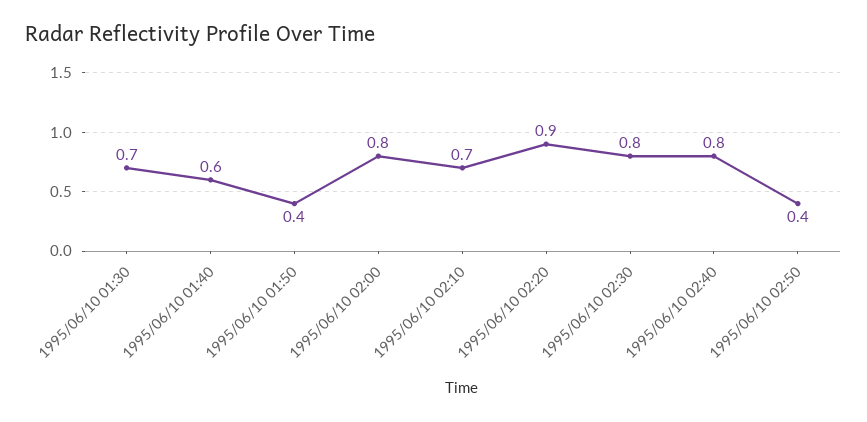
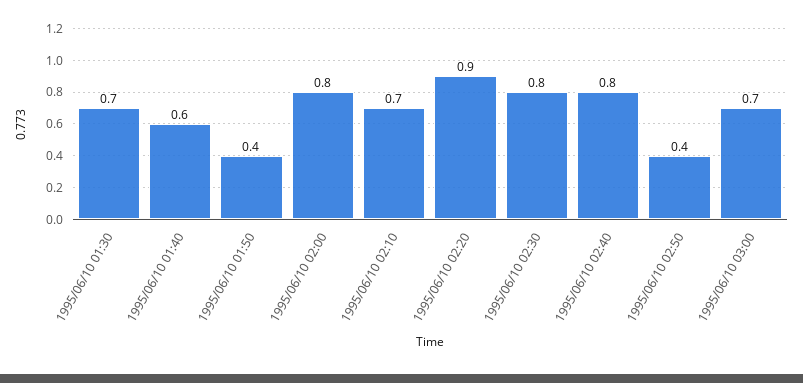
1995/06/10 03:00: none -> 0.7

